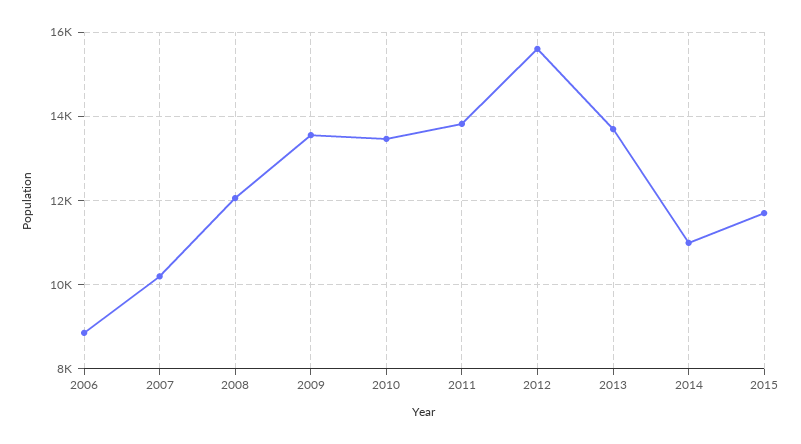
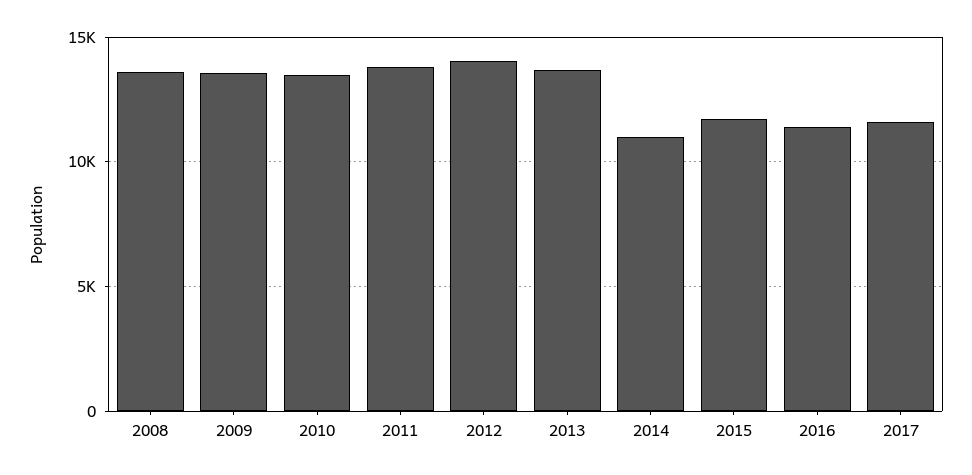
2006: 8800 -> none
2007: 10200 -> none
2008: 12000 -> 13500
2012: 15600 -> 14000
2016: none -> 11500
2017: none -> 11500

